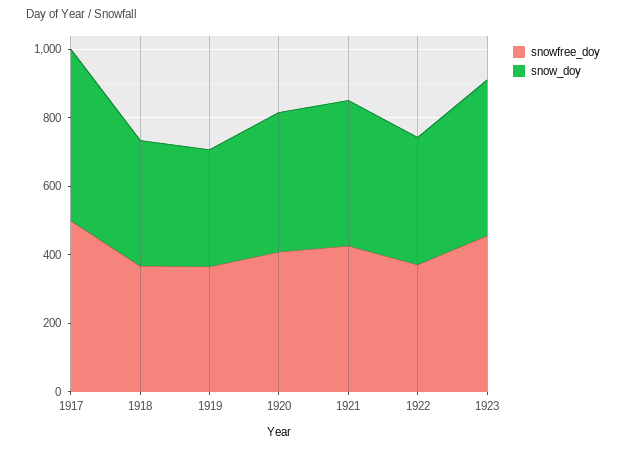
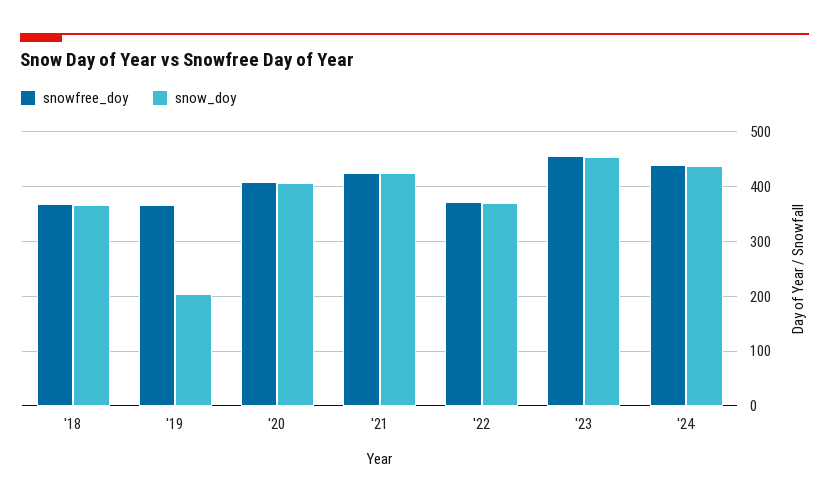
snowfree_doy, 1917: 500 -> none
snow_doy, 1917: 500 -> none
snow_doy, 1919: 350 -> 200
snowfree_doy, '24: none -> 440
snow_doy, '24: none -> 440

